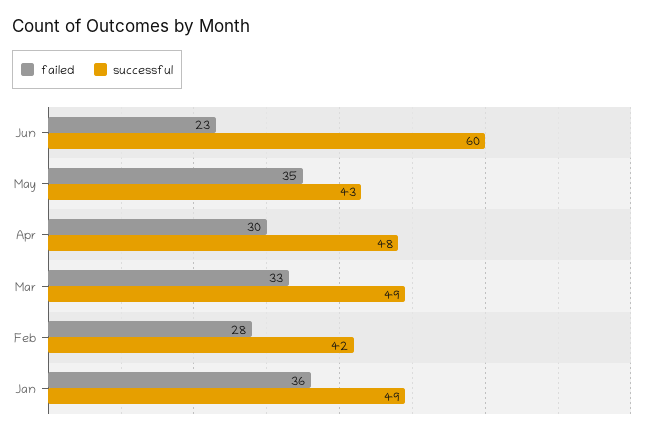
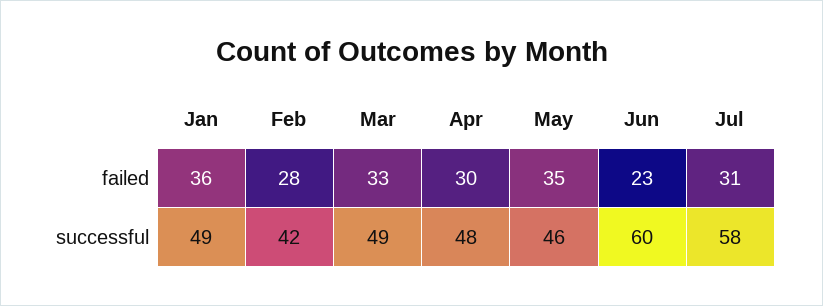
successful, May: 43 -> 46
failed, Jul: none -> 31
successful, Jul: none -> 58

